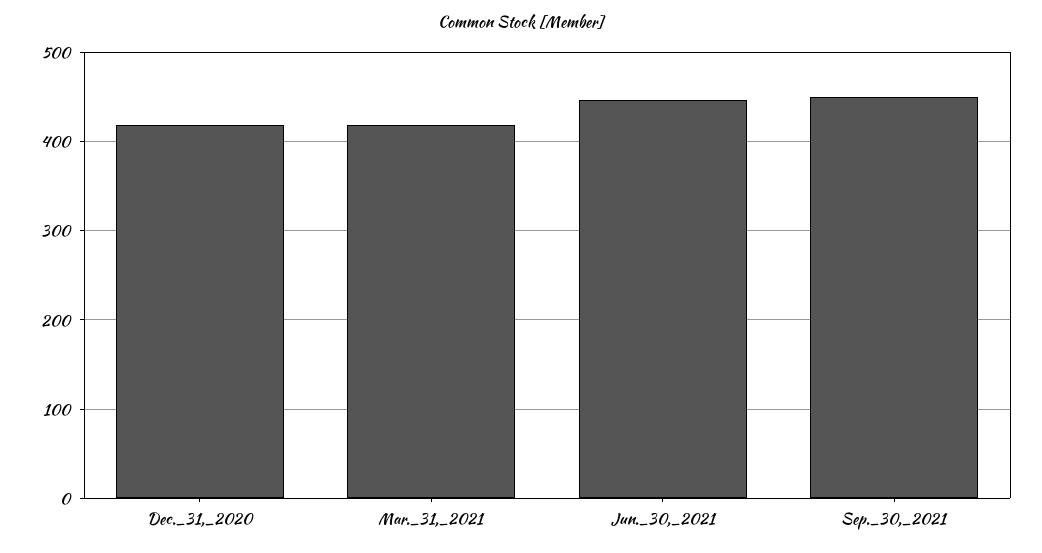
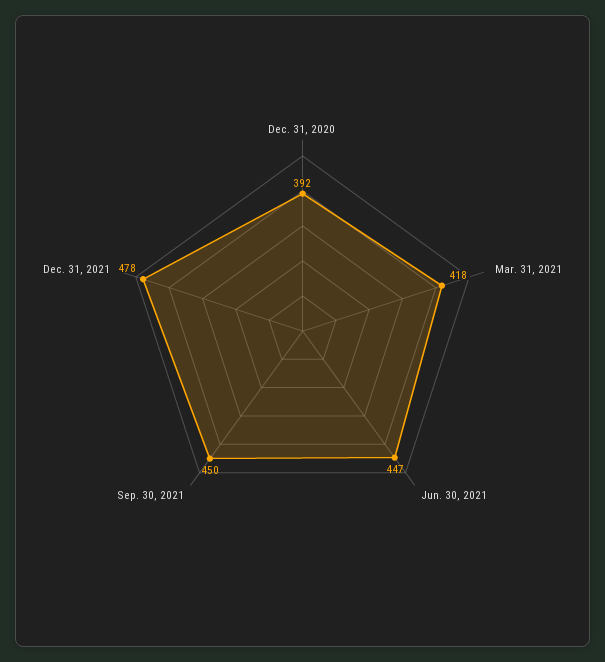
Dec._31,_2020: 420 -> 392
Dec. 31, 2021: none -> 478

